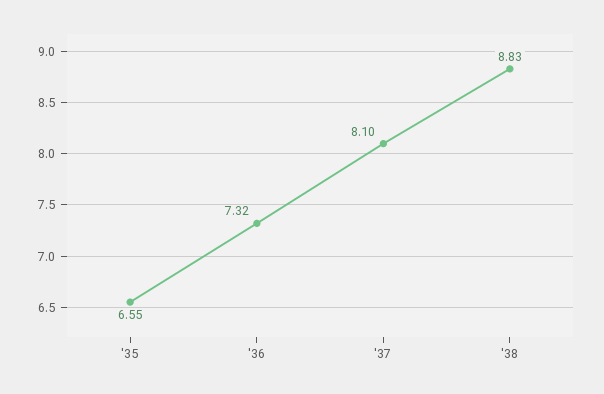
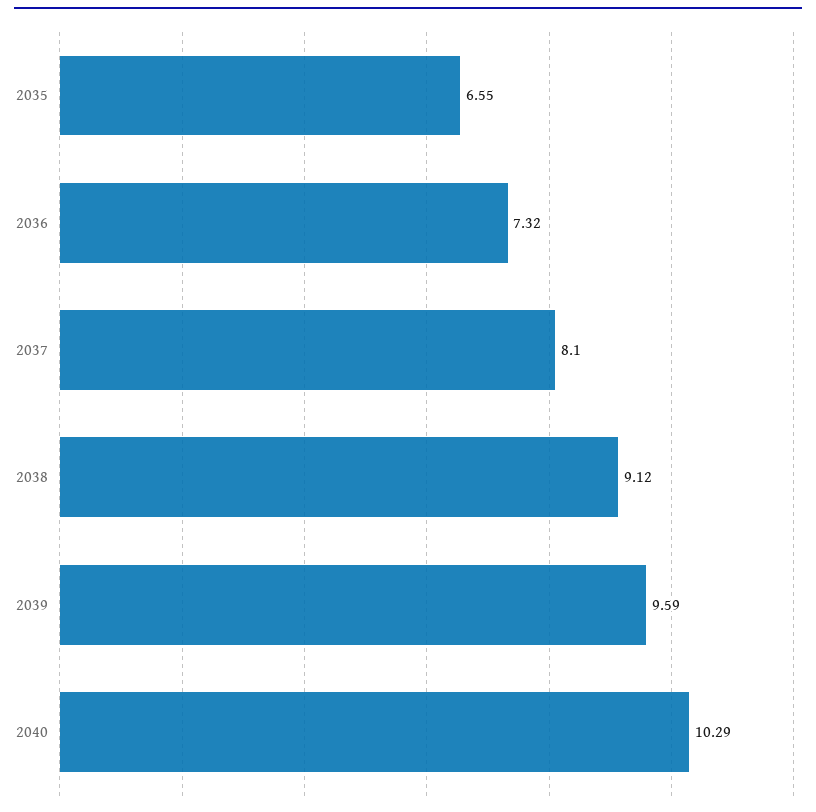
'38: 8.83 -> 9.12
2039: none -> 9.59
2040: none -> 10.29

